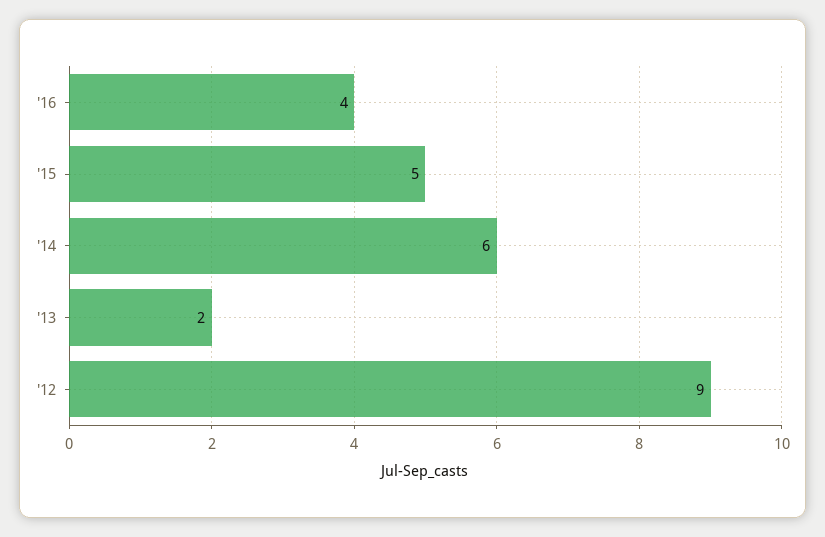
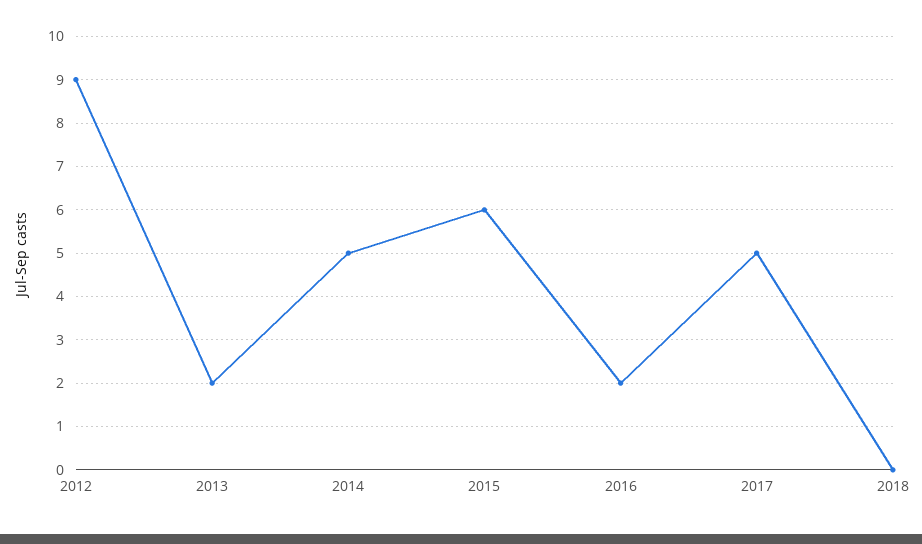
'16: 4 -> 2
'15: 5 -> 6
'14: 6 -> 5
2017: none -> 5
2018: none -> 0

